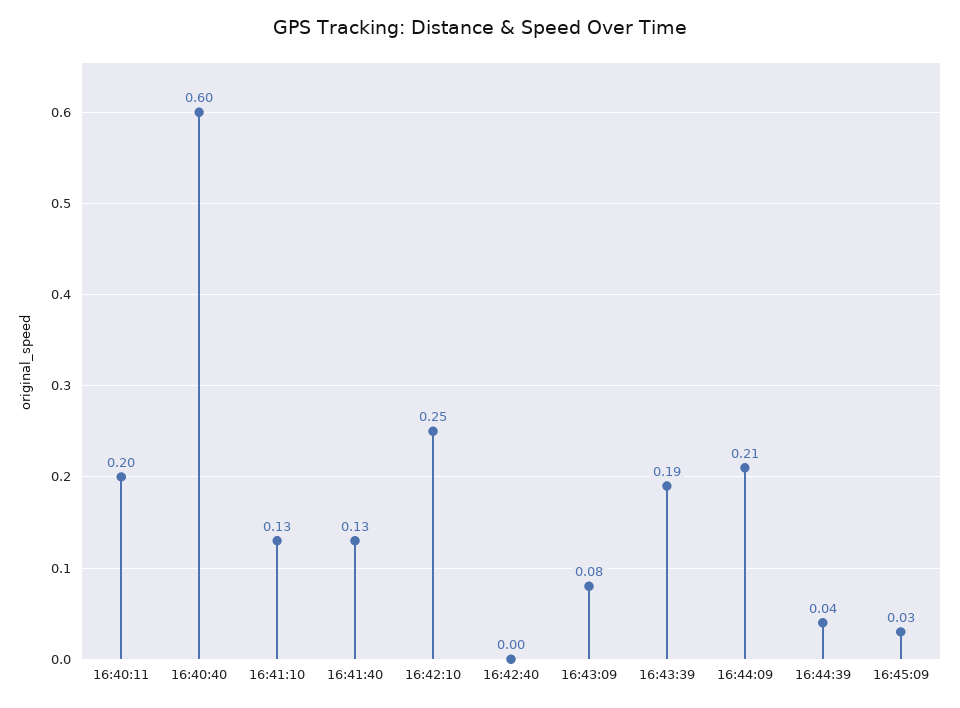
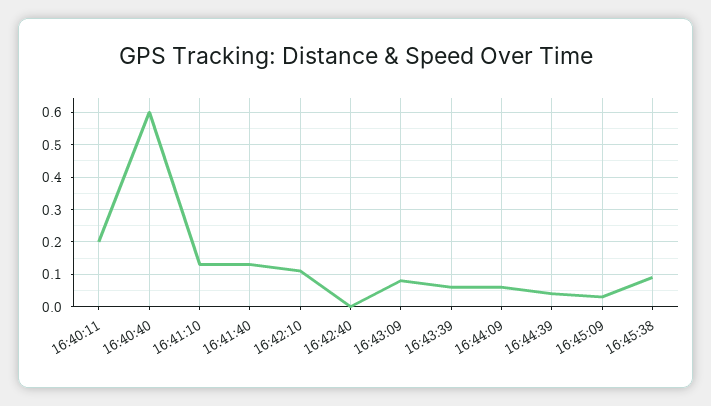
16:42:10: 0.25 -> 0.1
16:43:39: 0.19 -> 0.05
16:44:09: 0.21 -> 0.05
16:45:38: none -> 0.1

